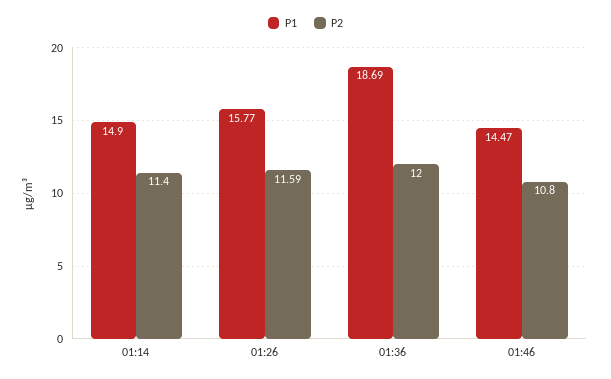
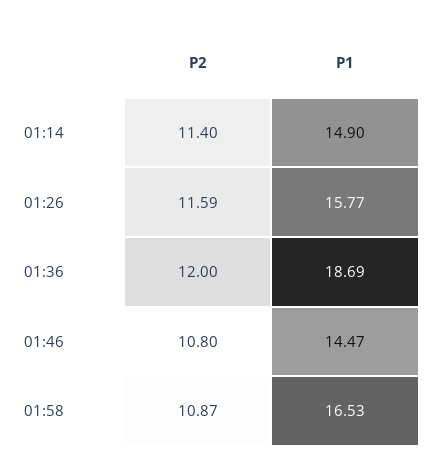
P2, 01:58: none -> 10.87
P1, 01:58: none -> 16.53

